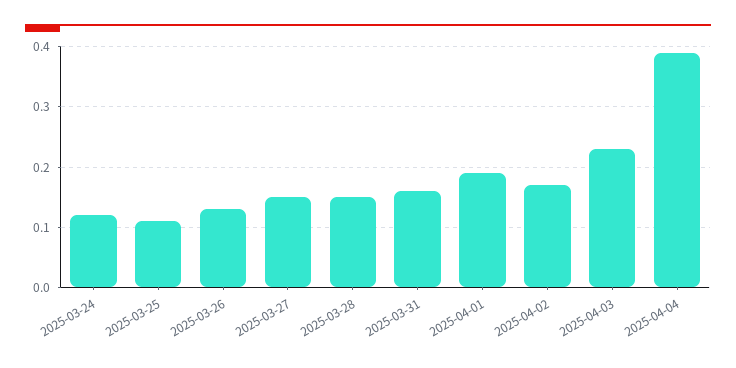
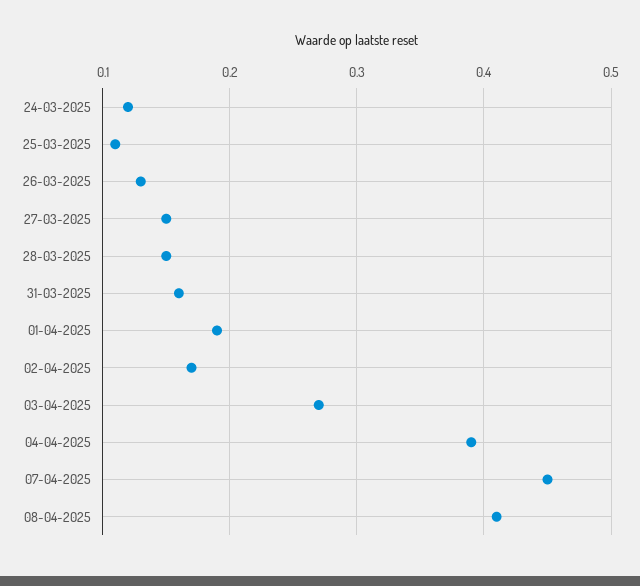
2025-04-03: 0.23 -> 0.27
07-04-2025: none -> 0.45
08-04-2025: none -> 0.41

